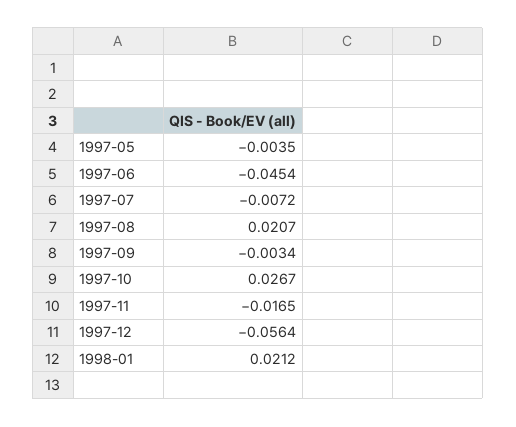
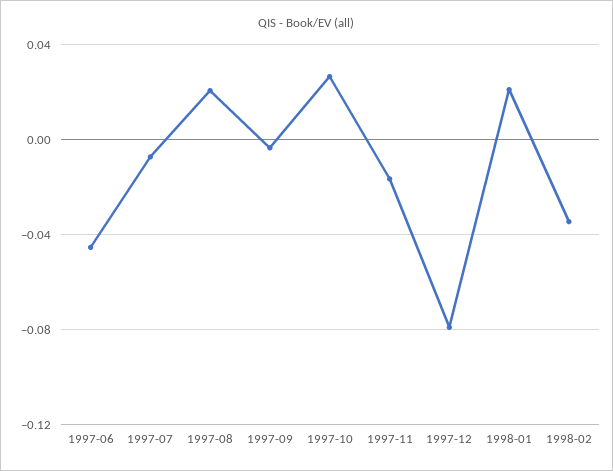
1997-05: -0.0035 -> none
1997-12: -0.0564 -> -0.08
1998-02: none -> -0.035

